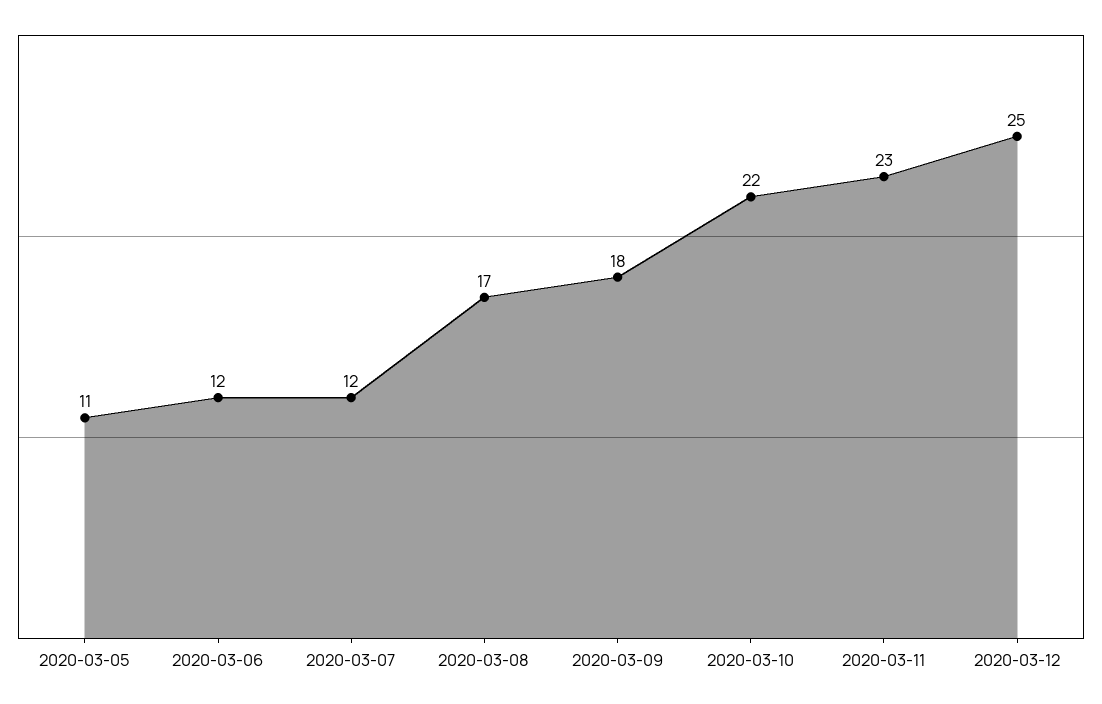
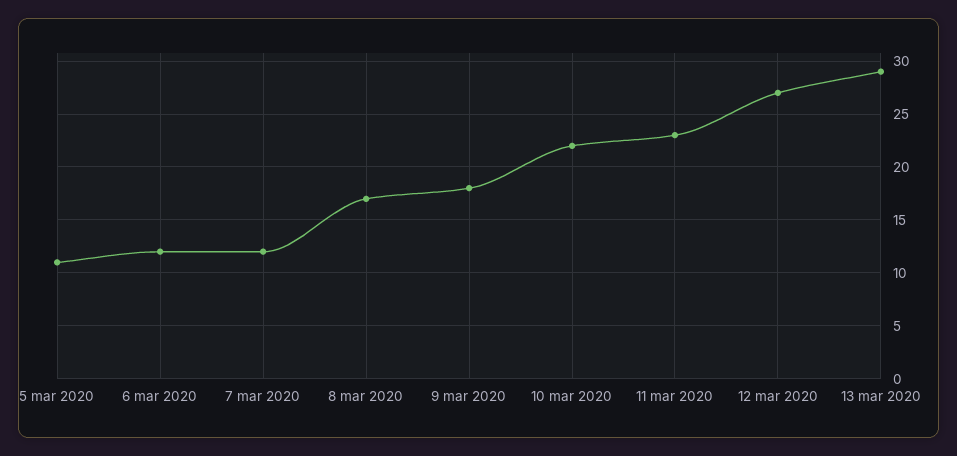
2020-03-12: 25 -> 27
13 mar 2020: none -> 29

